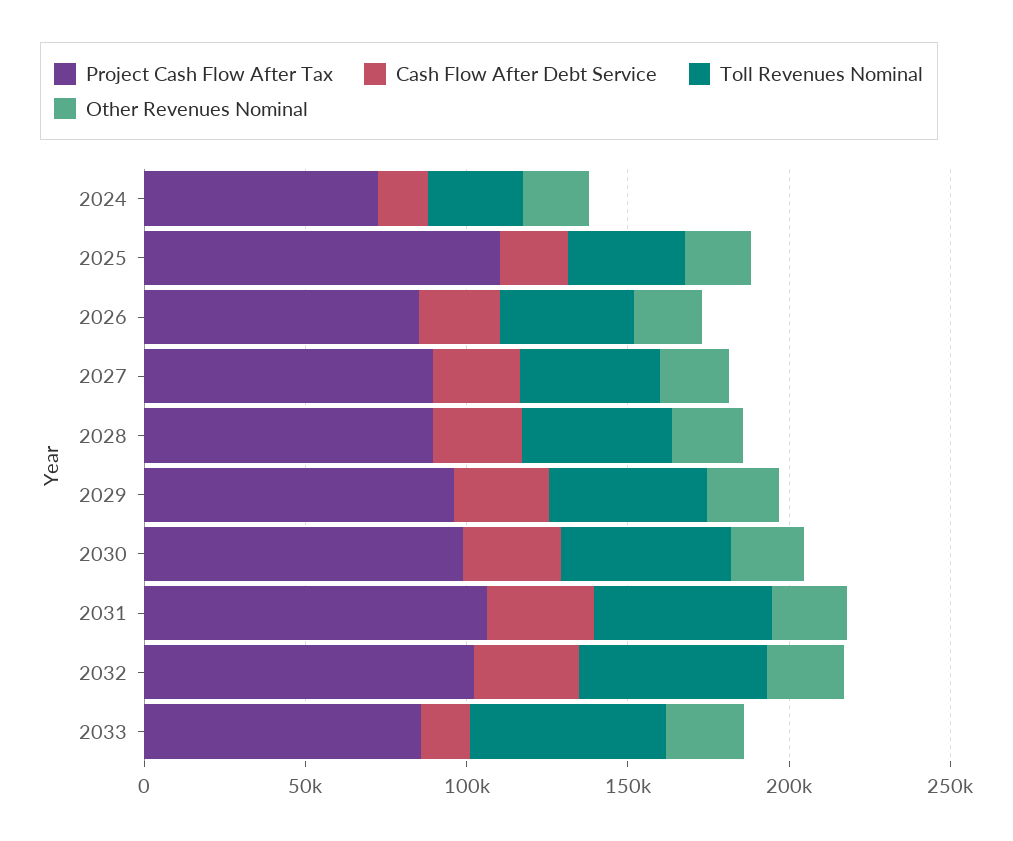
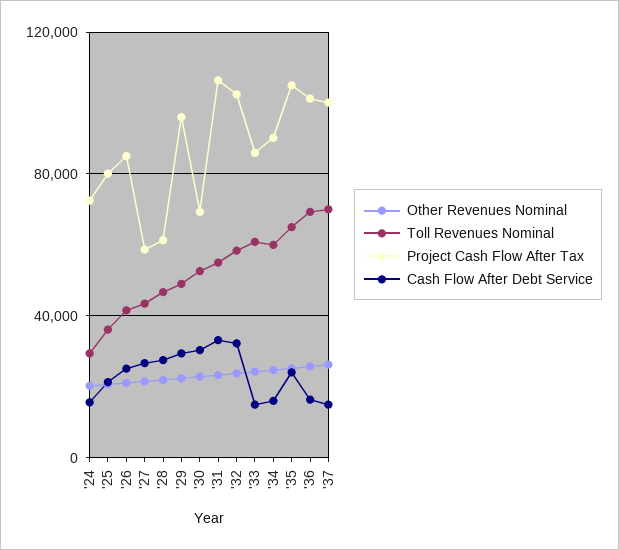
Project Cash Flow After Tax, 2025: 110000 -> 80000
Project Cash Flow After Tax, 2027: 90000 -> 60000
Project Cash Flow After Tax, 2028: 90000 -> 60000
Project Cash Flow After Tax, 2030: 100000 -> 70000
Other Revenues Nominal, '34: none -> 25000
Toll Revenues Nominal, '34: none -> 60000
Project Cash Flow After Tax, '34: none -> 90000
Cash Flow After Debt Service, '34: none -> 15000
Other Revenues Nominal, '35: none -> 25000
Toll Revenues Nominal, '35: none -> 65000
Project Cash Flow After Tax, '35: none -> 105000
Cash Flow After Debt Service, '35: none -> 25000
Other Revenues Nominal, '36: none -> 25000
Toll Revenues Nominal, '36: none -> 70000
Project Cash Flow After Tax, '36: none -> 100000
Cash Flow After Debt Service, '36: none -> 15000
Other Revenues Nominal, '37: none -> 25000
Toll Revenues Nominal, '37: none -> 70000
Project Cash Flow After Tax, '37: none -> 100000
Cash Flow After Debt Service, '37: none -> 15000

